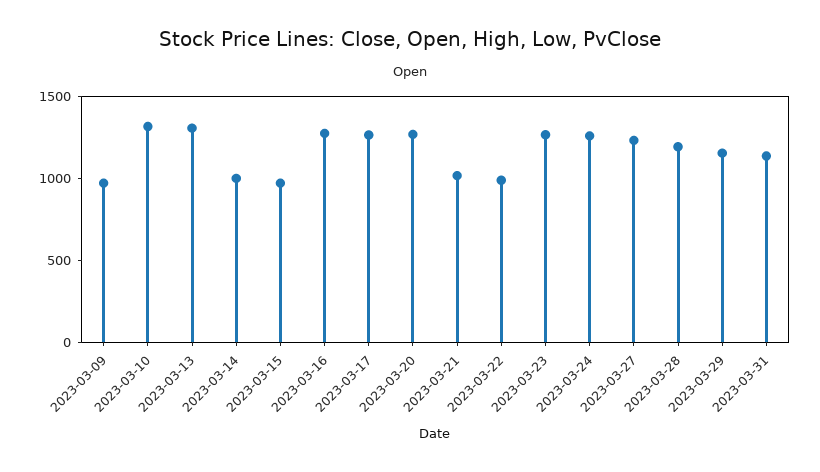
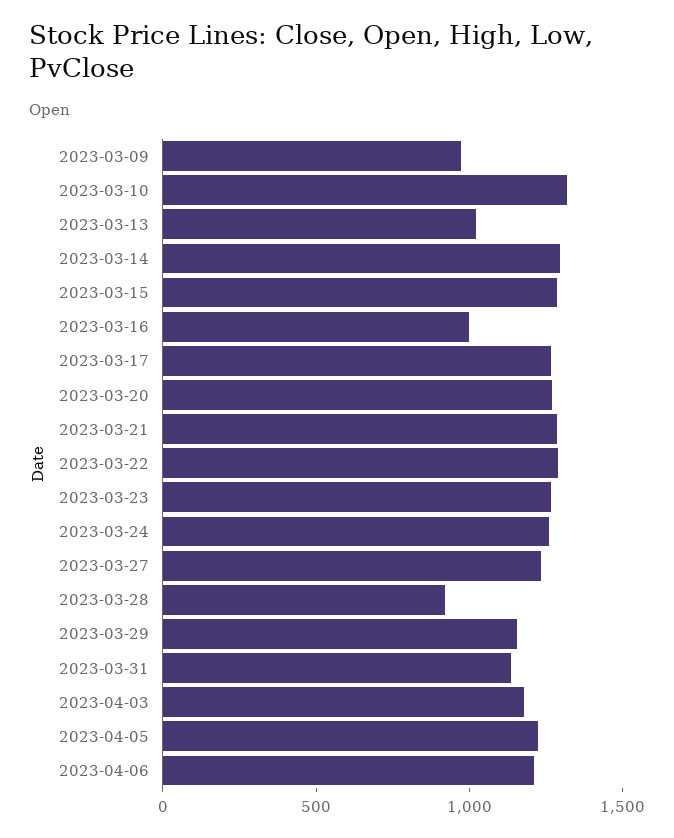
2023-03-13: 1300 -> 1000
2023-03-14: 1000 -> 1300
2023-03-15: 1000 -> 1300
2023-03-16: 1300 -> 1000
2023-03-21: 1000 -> 1300
2023-03-22: 1000 -> 1300
2023-03-28: 1200 -> 900
2023-04-03: none -> 1200
2023-04-05: none -> 1200
2023-04-06: none -> 1200

